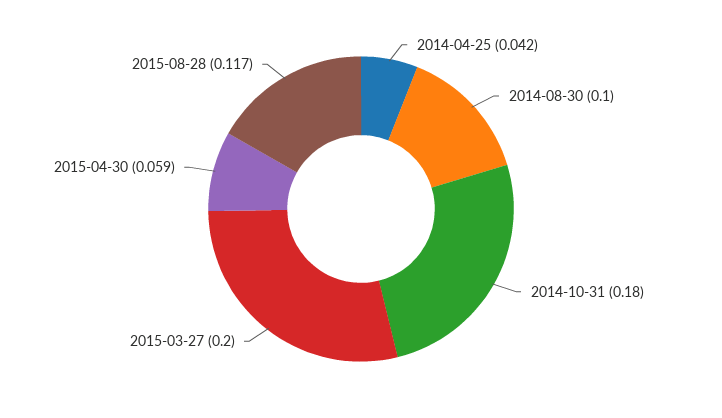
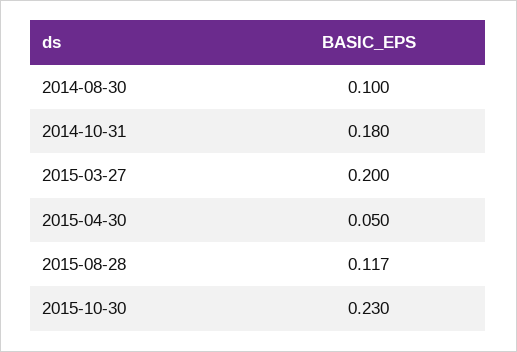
2014-04-25: 0.042 -> none
2015-04-30: 0.059 -> 0.05
2015-10-30: none -> 0.23

